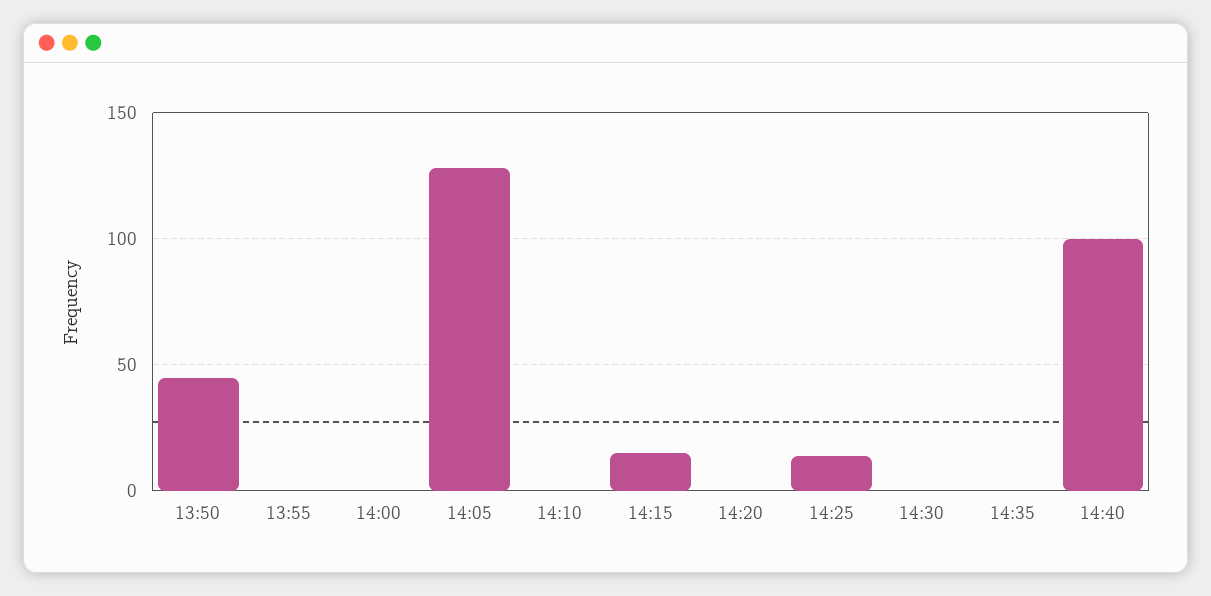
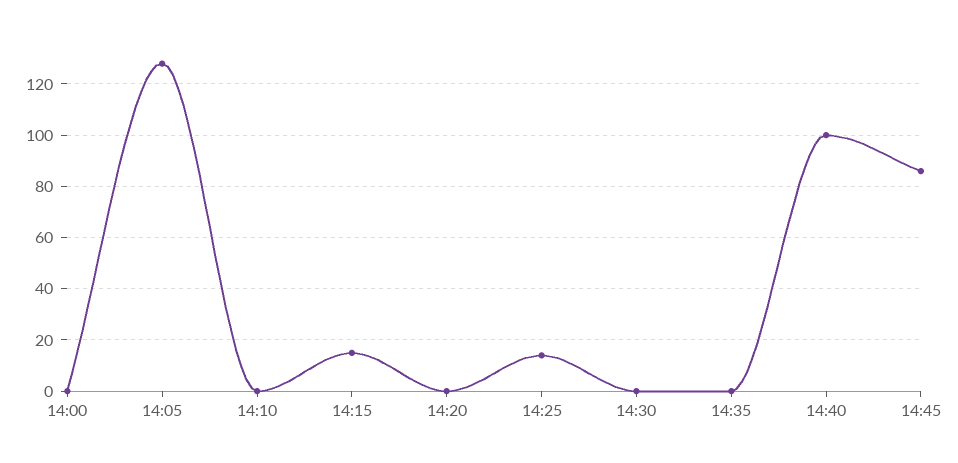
13:50: 45 -> none
13:55: 0 -> none
14:45: none -> 85

